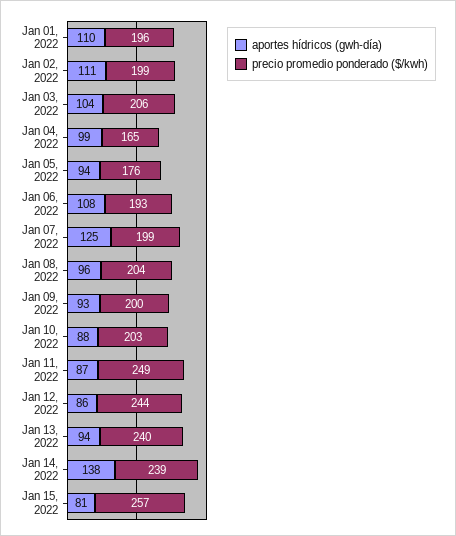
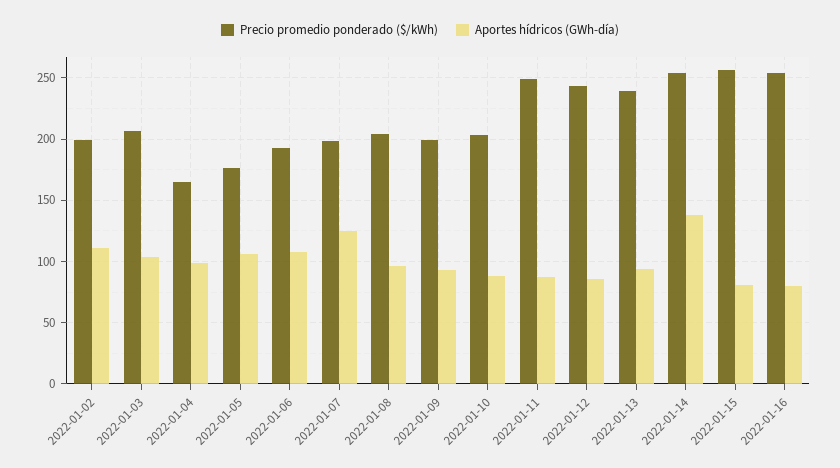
aportes hídricos (gwh-día), Jan 01, 2022: 110 -> none
precio promedio ponderado ($/kwh), Jan 01, 2022: 196 -> none
aportes hídricos (gwh-día), Jan 05, 2022: 94 -> 105
precio promedio ponderado ($/kwh), Jan 14, 2022: 239 -> 255
precio promedio ponderado ($/kwh), 2022-01-16: none -> 255
aportes hídricos (gwh-día), 2022-01-16: none -> 80

